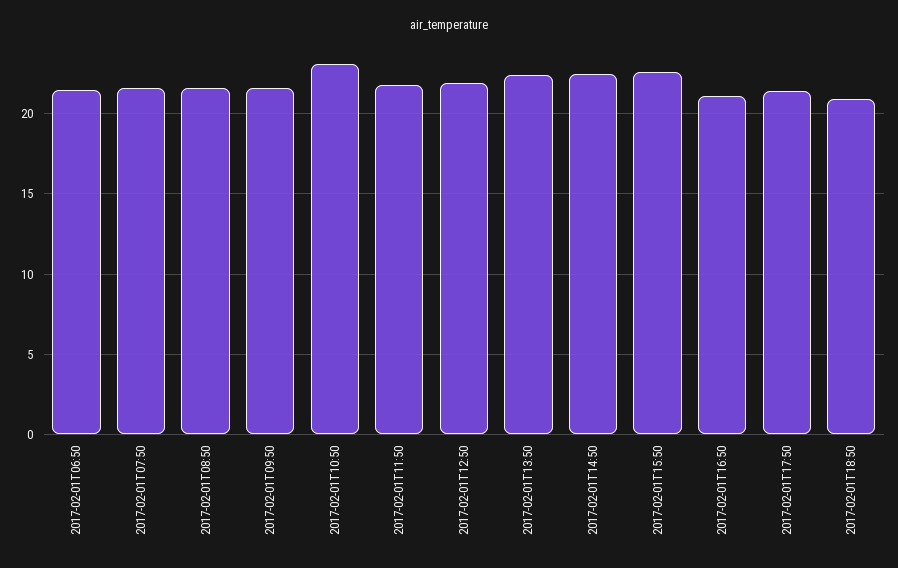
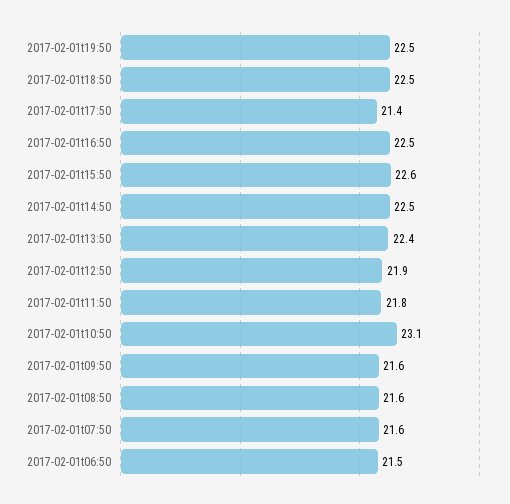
2017-02-01T16:50: 21 -> 22.5
2017-02-01T18:50: 21 -> 22.5
2017-02-01t19:50: none -> 22.5

